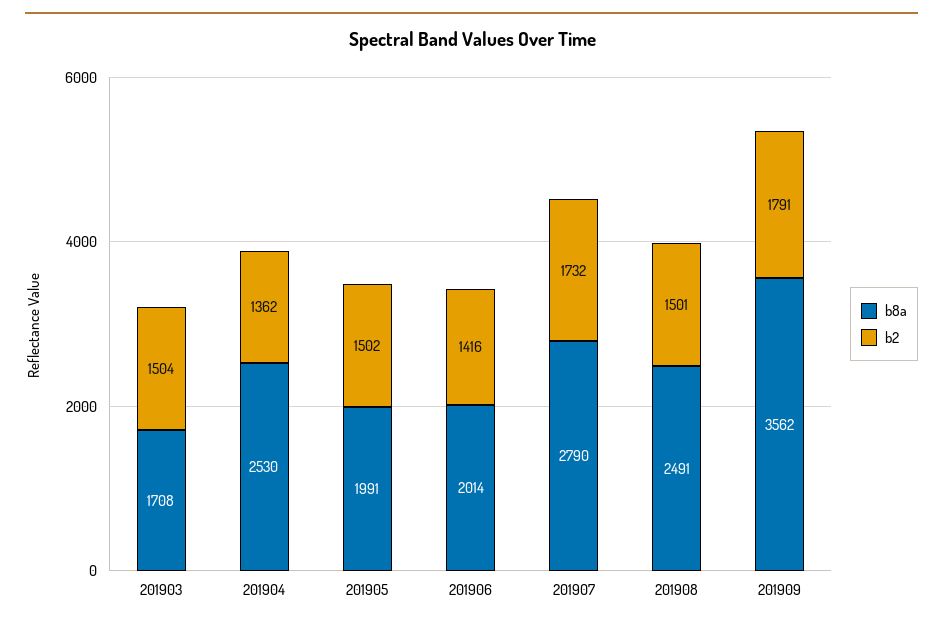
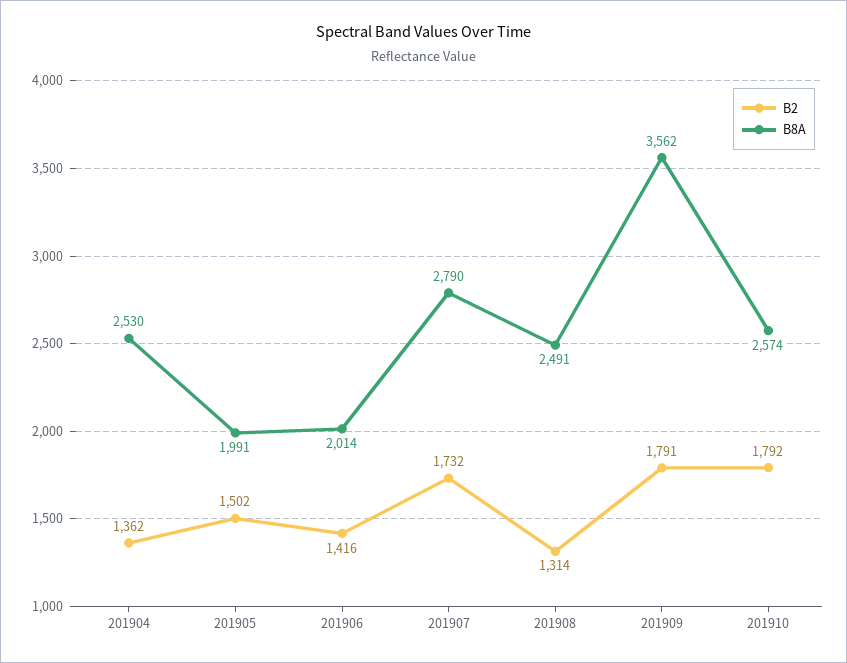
b8a, 201903: 1708 -> none
b2, 201903: 1504 -> none
b2, 201908: 1501 -> 1314
b2, 201910: none -> 1792
b8a, 201910: none -> 2574

